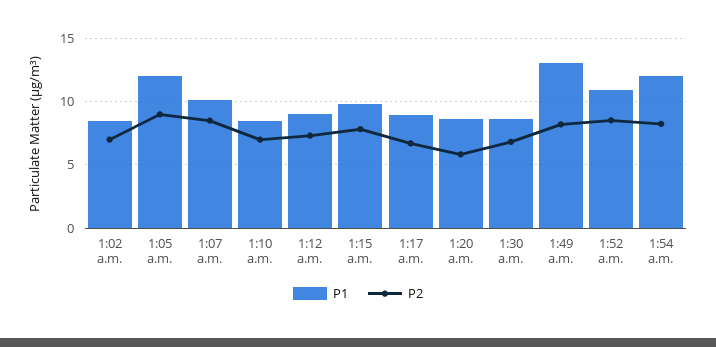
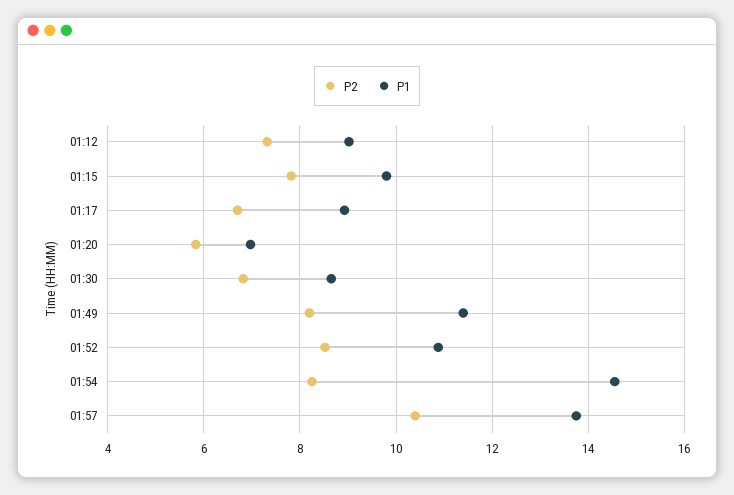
P1, 1:02 a.m.: 8.5 -> none
P2, 1:02 a.m.: 7 -> none
P1, 1:05 a.m.: 12 -> none
P2, 1:05 a.m.: 9 -> none
P1, 1:07 a.m.: 10 -> none
P2, 1:07 a.m.: 8.5 -> none
P1, 1:10 a.m.: 8.5 -> none
P2, 1:10 a.m.: 7 -> none
P1, 1:20 a.m.: 8.5 -> 7
P1, 1:49 a.m.: 13 -> 11.4
P1, 1:54 a.m.: 12 -> 14.6
P2, 01:57: none -> 10.4
P1, 01:57: none -> 13.8

